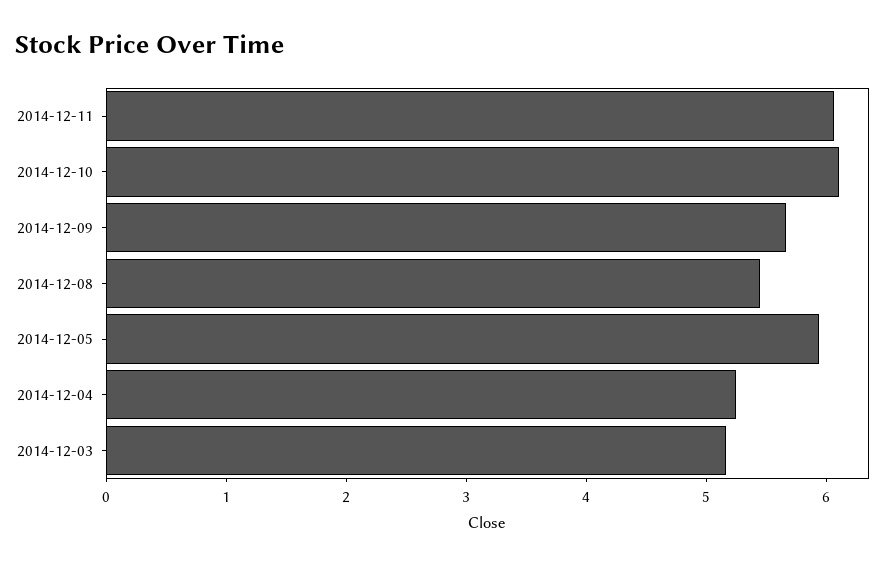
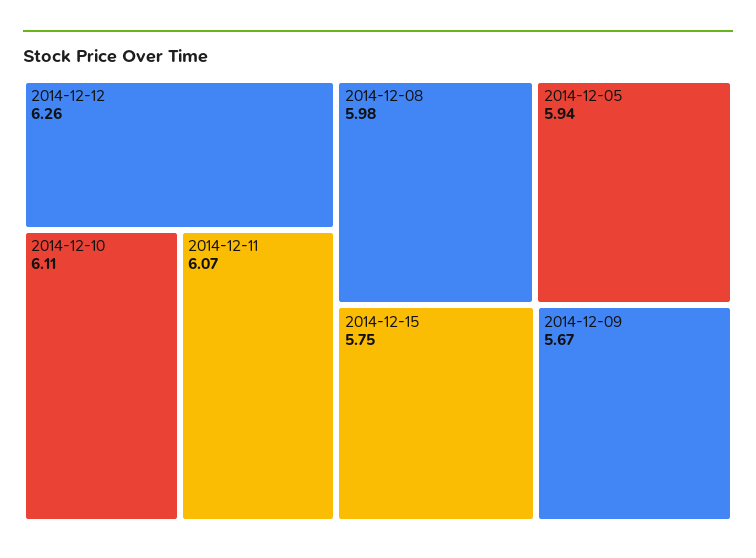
2014-12-08: 5.4 -> 5.98
2014-12-04: 5.2 -> none
2014-12-03: 5.2 -> none
2014-12-12: none -> 6.26
2014-12-15: none -> 5.75

